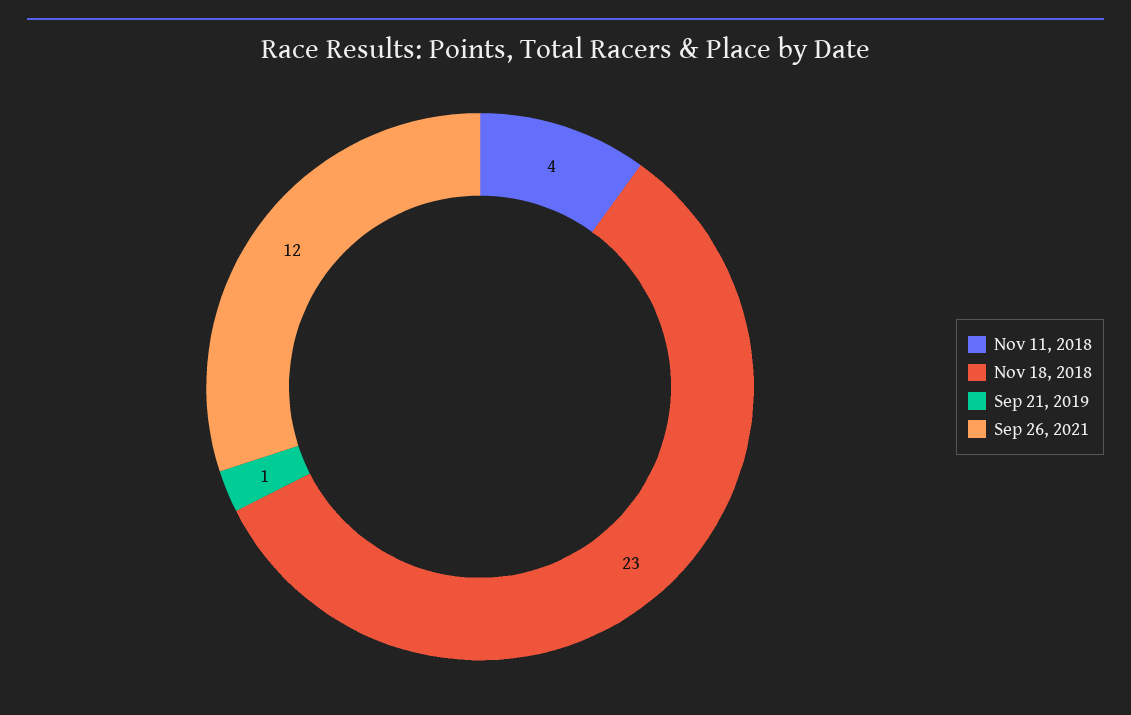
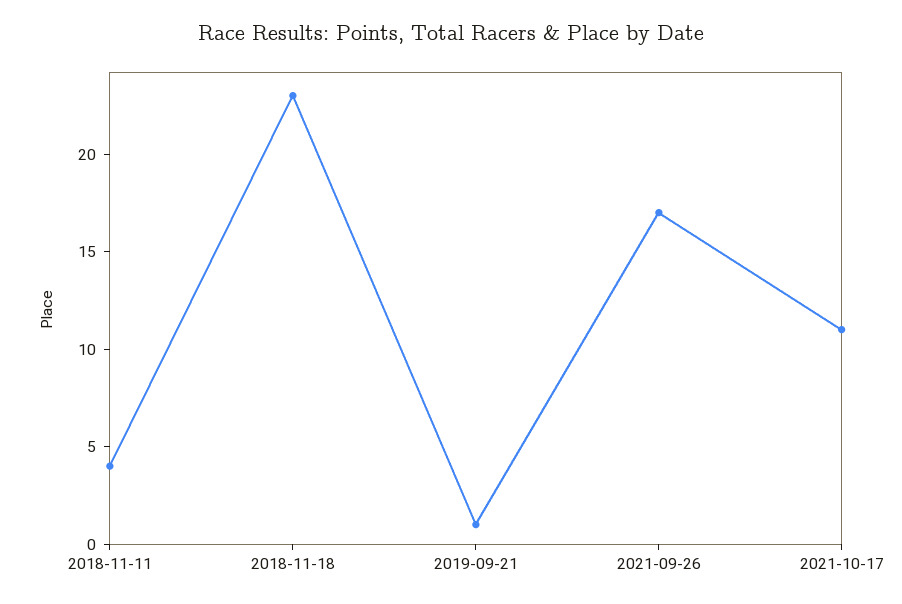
Sep 26, 2021: 12 -> 17
2021-10-17: none -> 11

